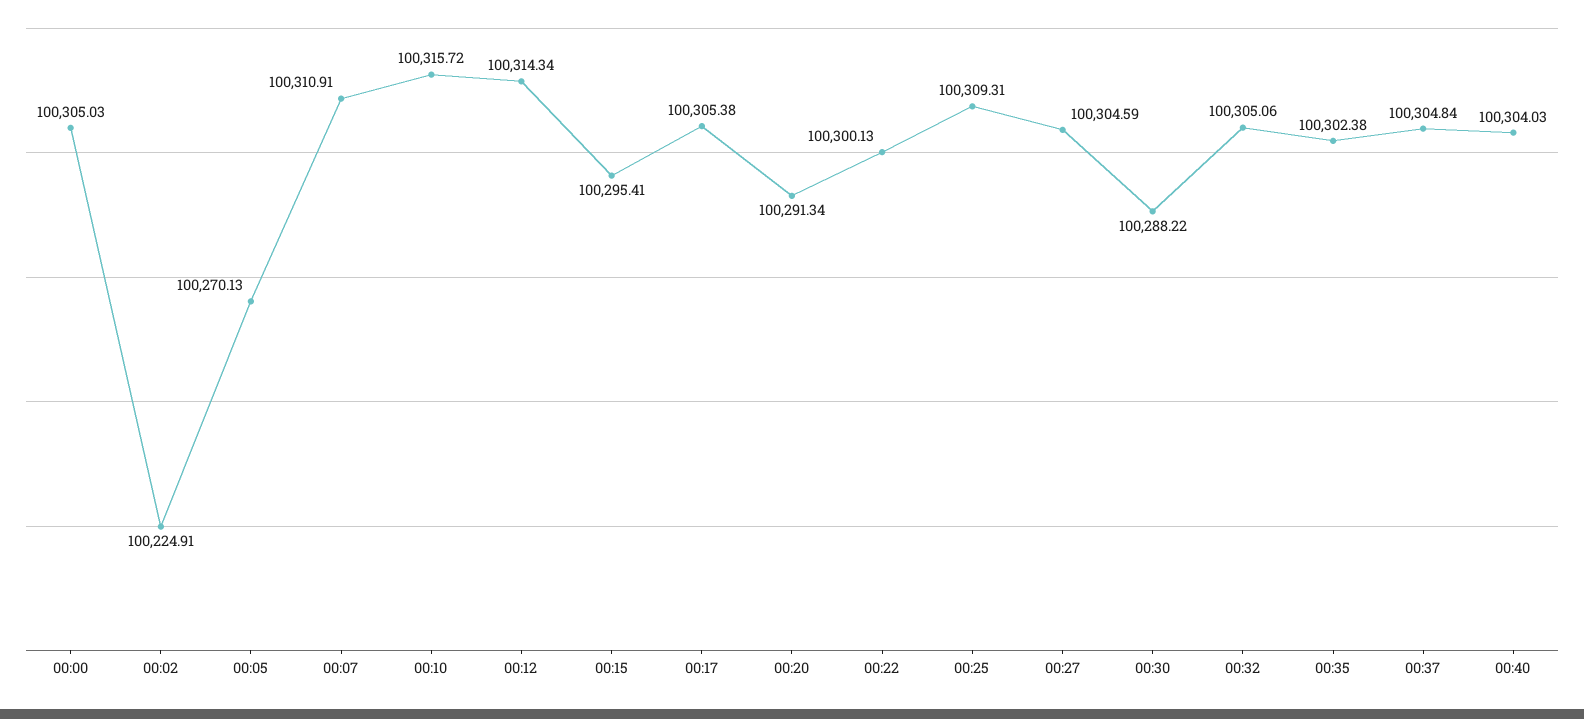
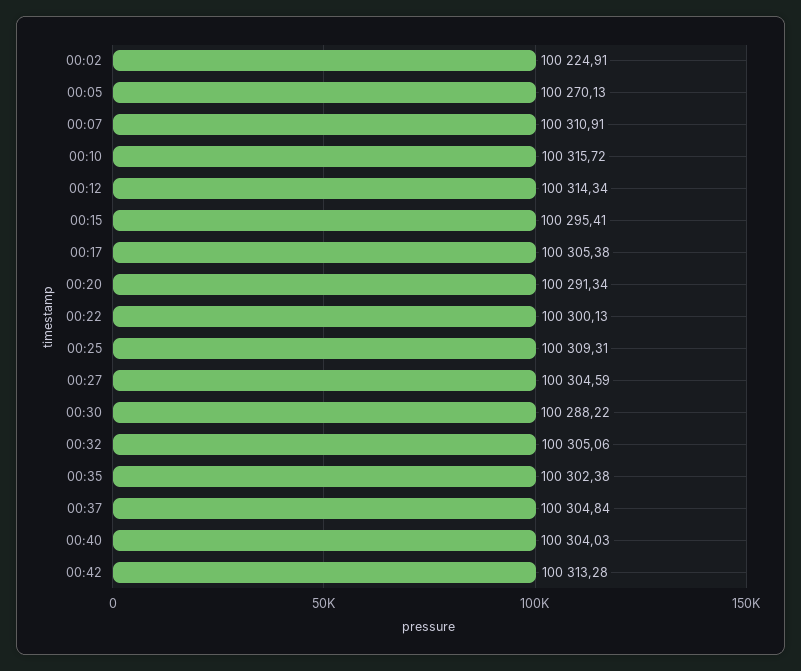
00:00: 100305.03 -> none
00:42: none -> 100313.28

